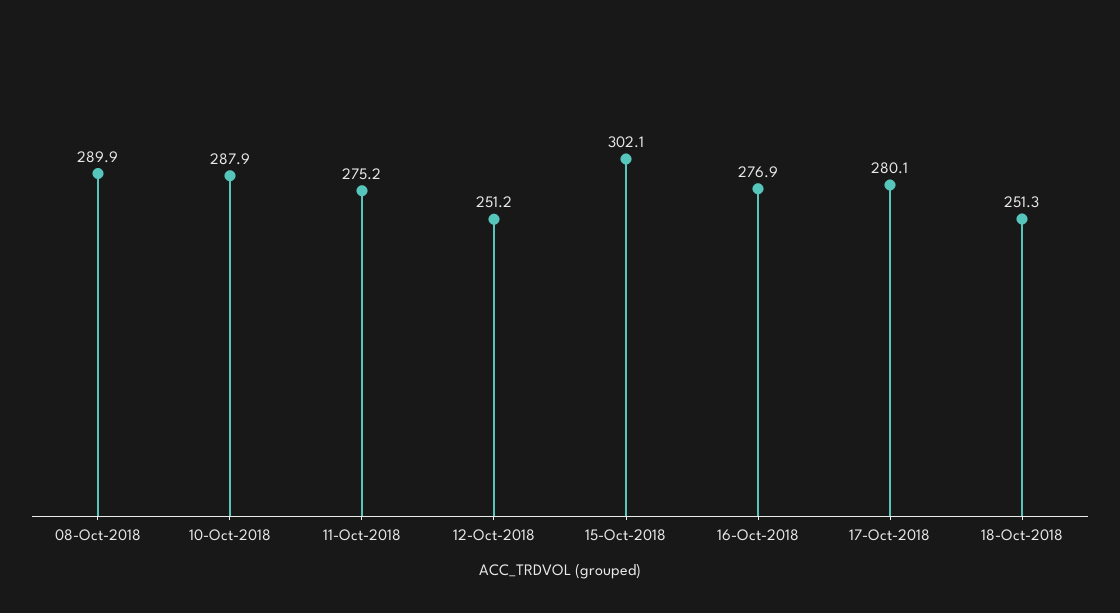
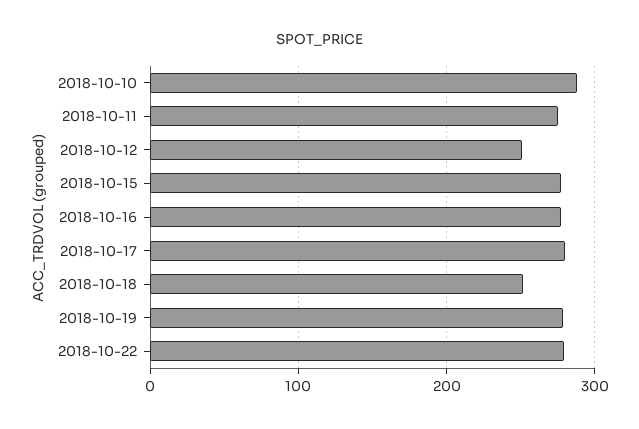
08-Oct-2018: 289.9 -> none
15-Oct-2018: 302.1 -> 280
2018-10-19: none -> 280
2018-10-22: none -> 280

